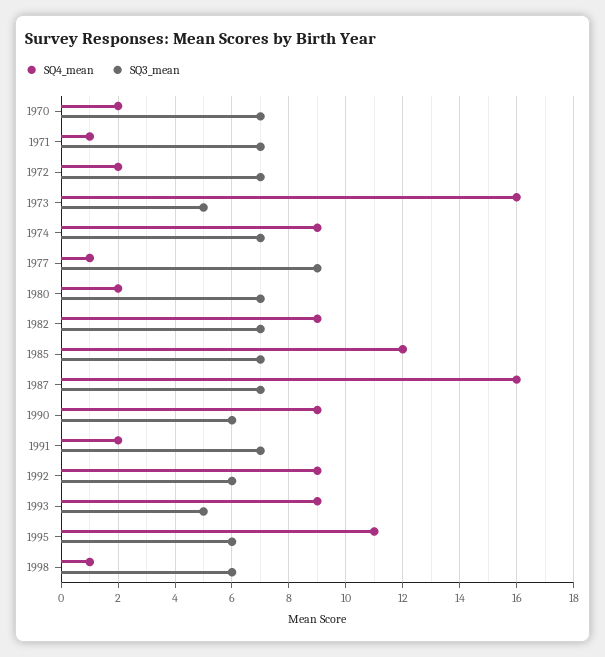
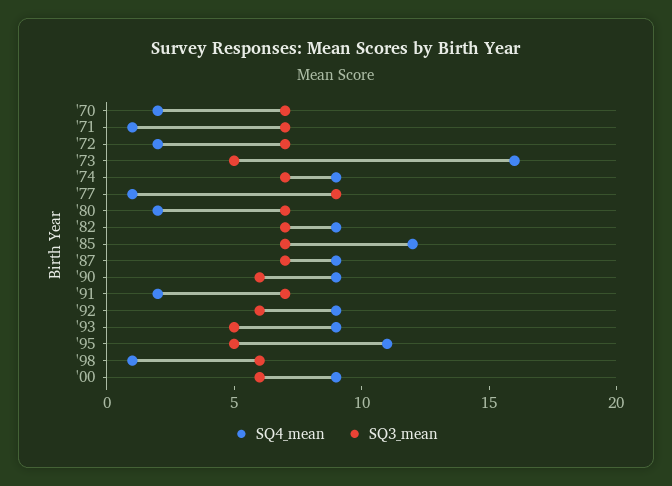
SQ4_mean, 1987: 16 -> 9
SQ3_mean, 1995: 6 -> 5
SQ4_mean, '00: none -> 9
SQ3_mean, '00: none -> 6

